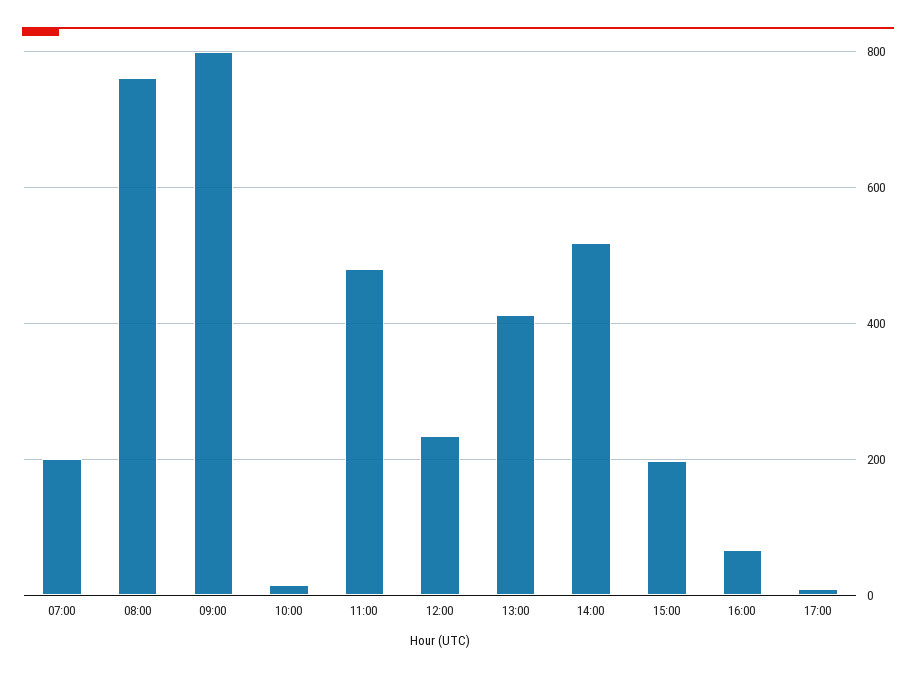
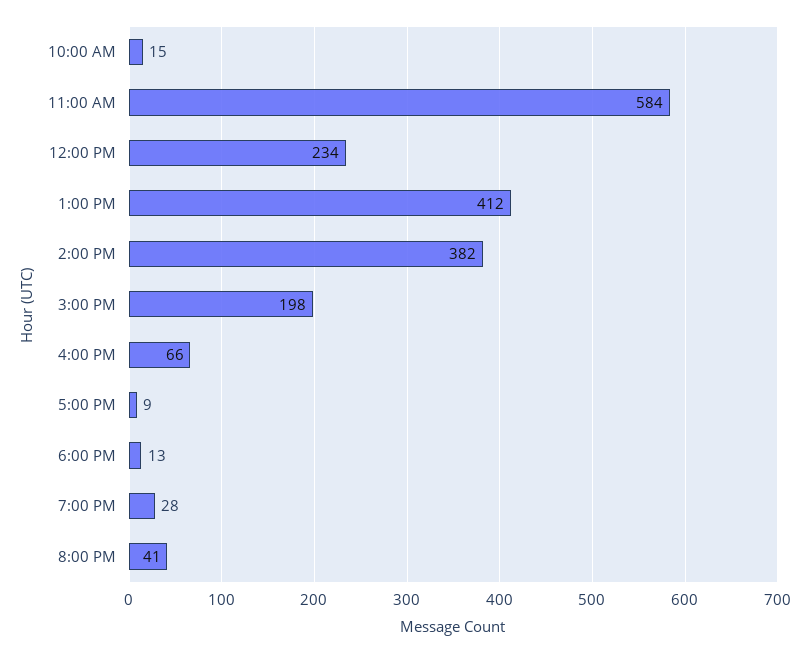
07:00: 200 -> none
08:00: 760 -> none
09:00: 800 -> none
11:00: 480 -> 584
14:00: 520 -> 382
6:00 PM: none -> 13
7:00 PM: none -> 28
8:00 PM: none -> 41

